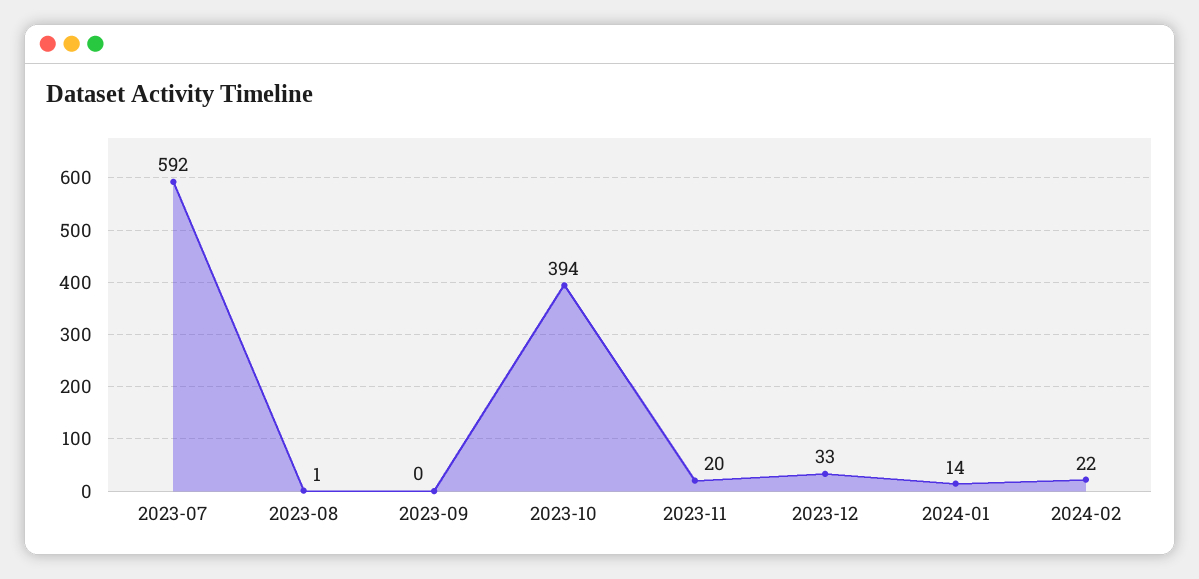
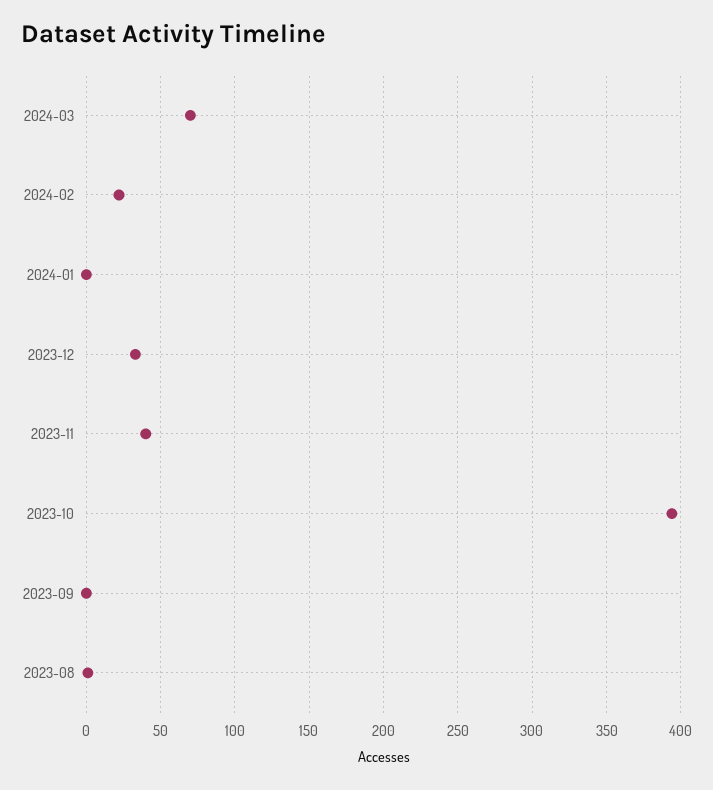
2023-07: 592 -> none
2023-11: 20 -> 40
2024-01: 14 -> 0
2024-03: none -> 70

